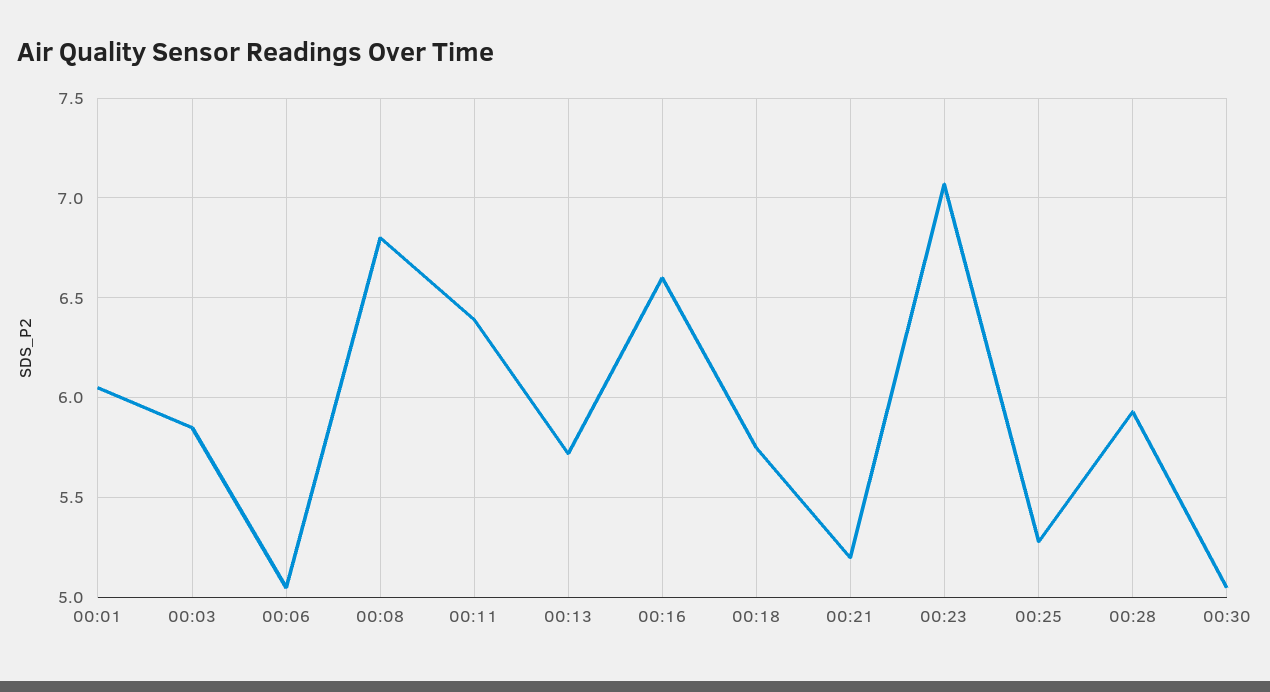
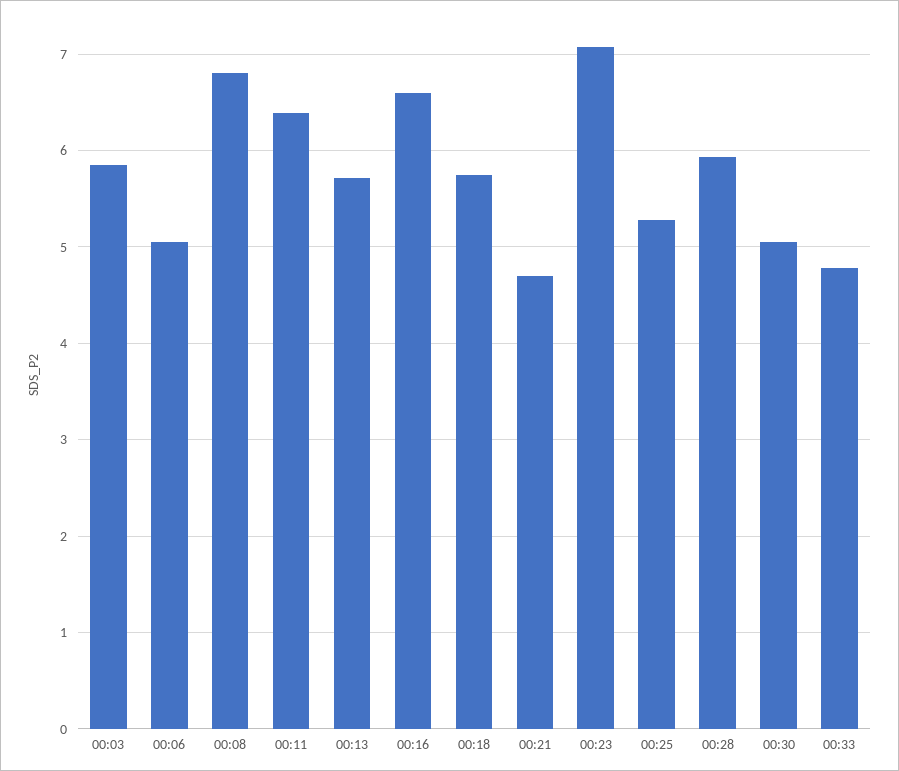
00:01: 6.05 -> none
00:21: 5.2 -> 4.7
00:33: none -> 4.8

